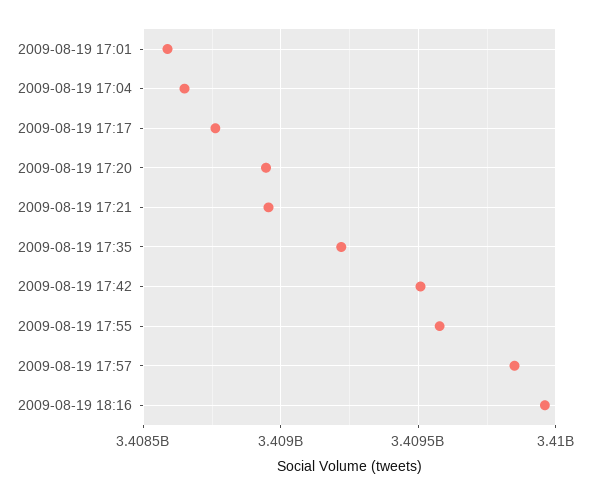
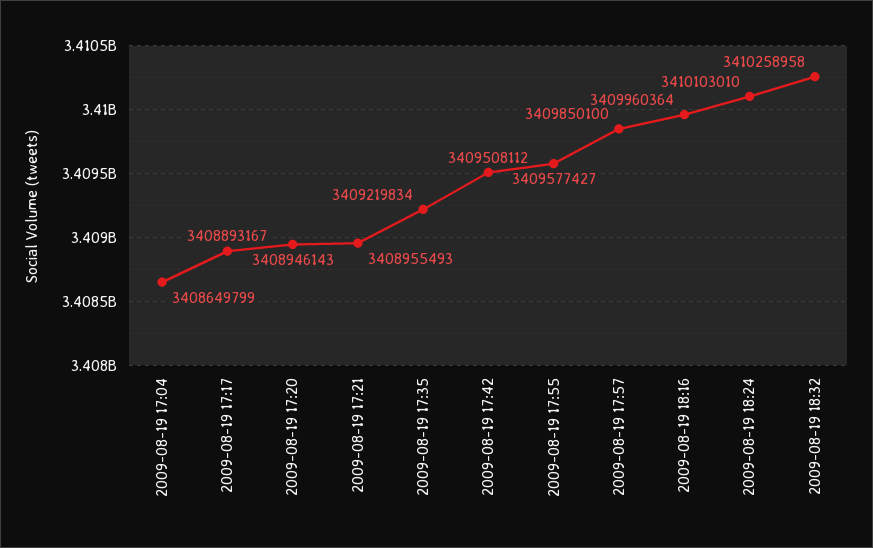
2009-08-19 17:01: 3408600000 -> none
2009-08-19 17:17: 3408750000 -> 3408893167
2009-08-19 18:24: none -> 3410103010
2009-08-19 18:32: none -> 3410258958

